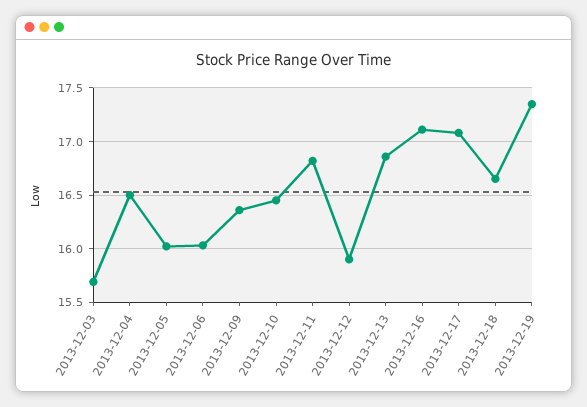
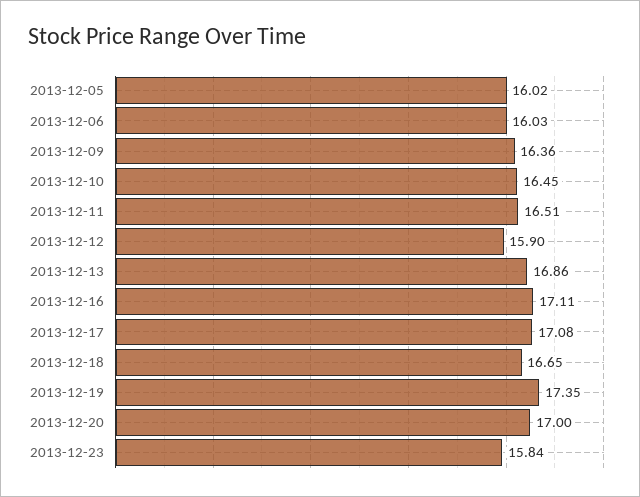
2013-12-03: 15.7 -> none
2013-12-04: 16.5 -> none
2013-12-11: 16.8 -> 16.51
2013-12-20: none -> 17
2013-12-23: none -> 15.84

